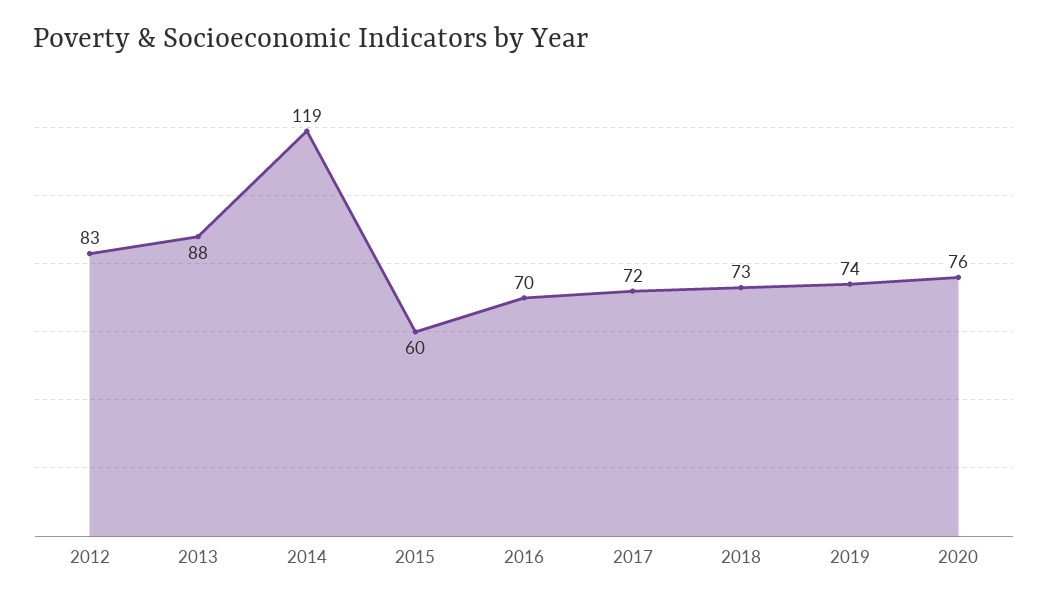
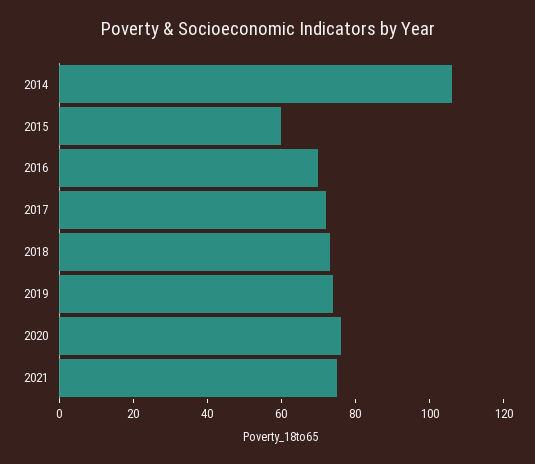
2012: 83 -> none
2013: 88 -> none
2014: 119 -> 105
2021: none -> 75

